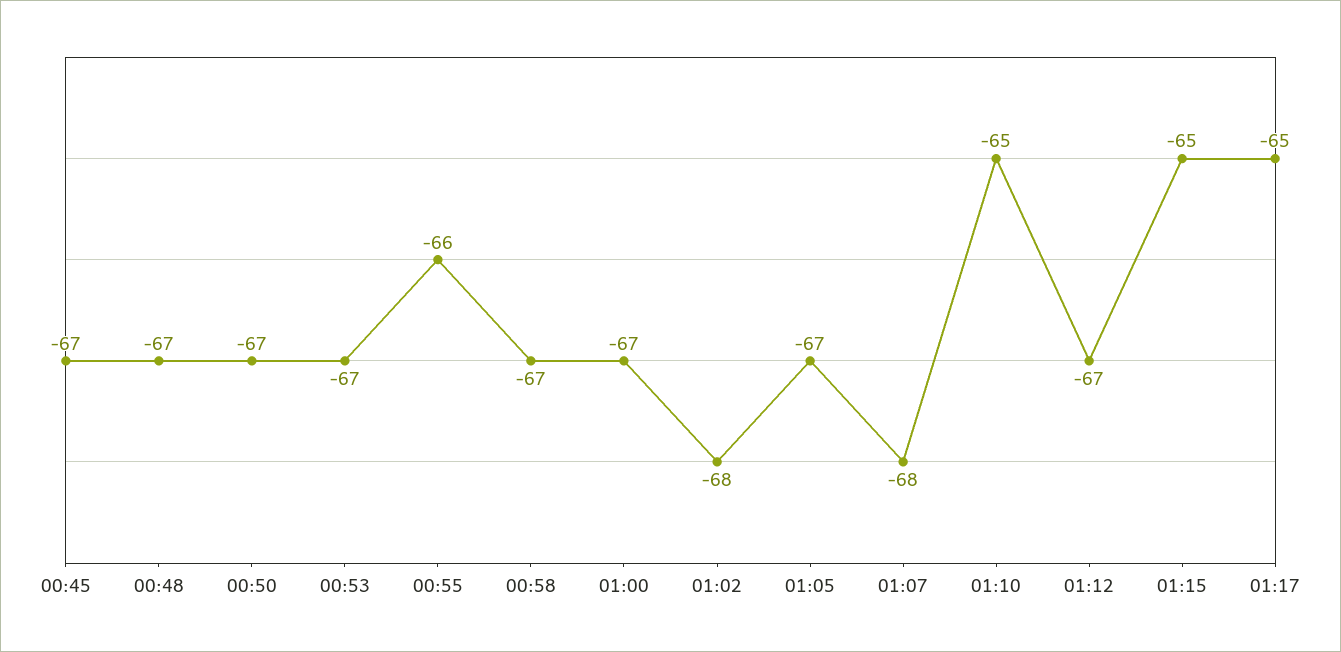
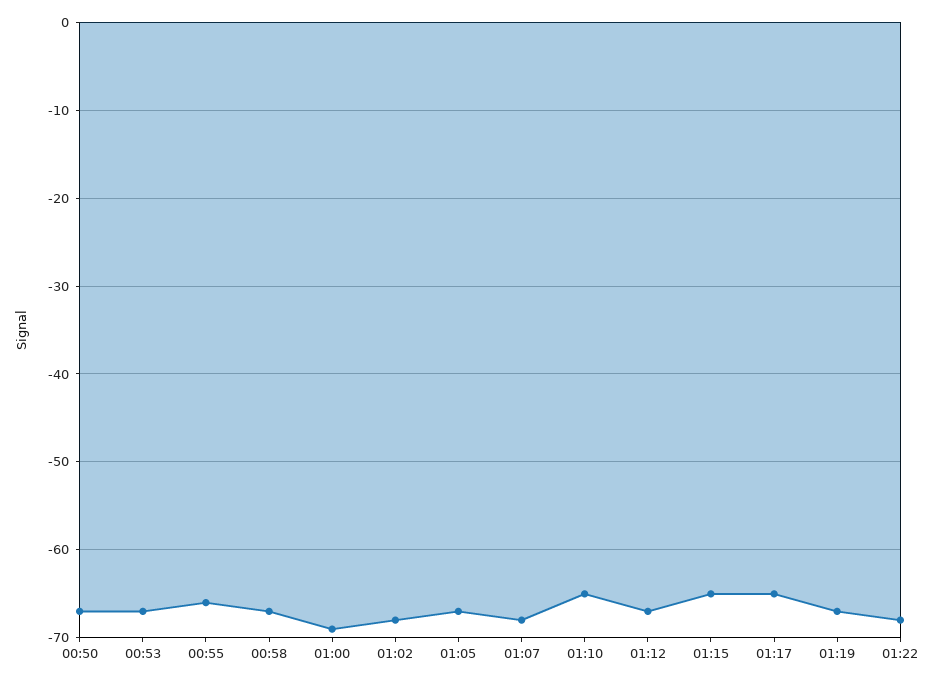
00:45: -67 -> none
00:48: -67 -> none
01:00: -67 -> -69
01:19: none -> -67
01:22: none -> -68

